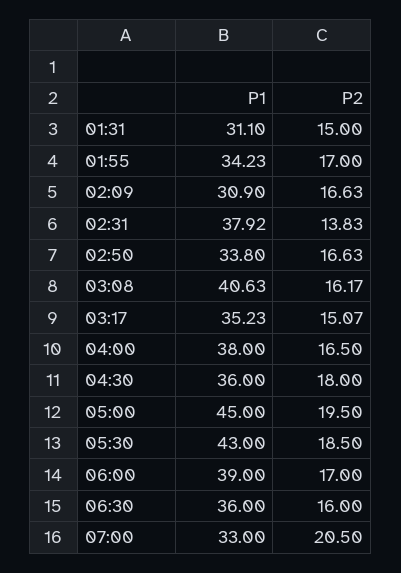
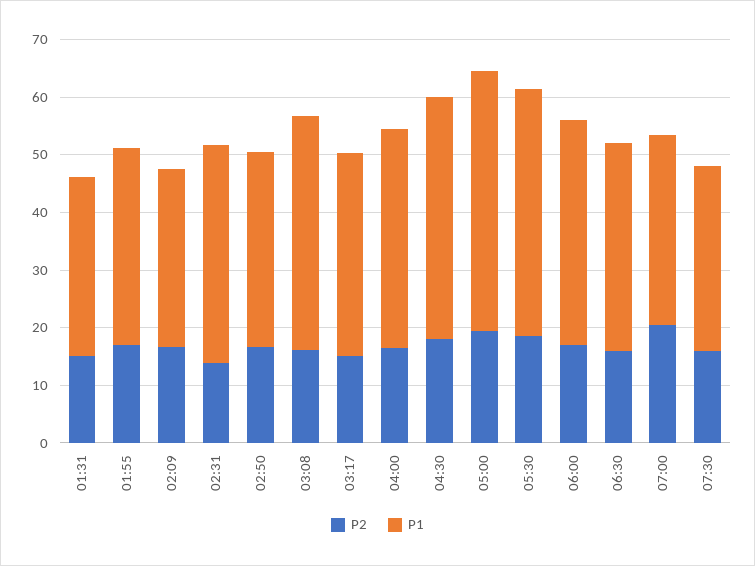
P1, 04:30: 36 -> 42
P2, 07:30: none -> 16
P1, 07:30: none -> 32

